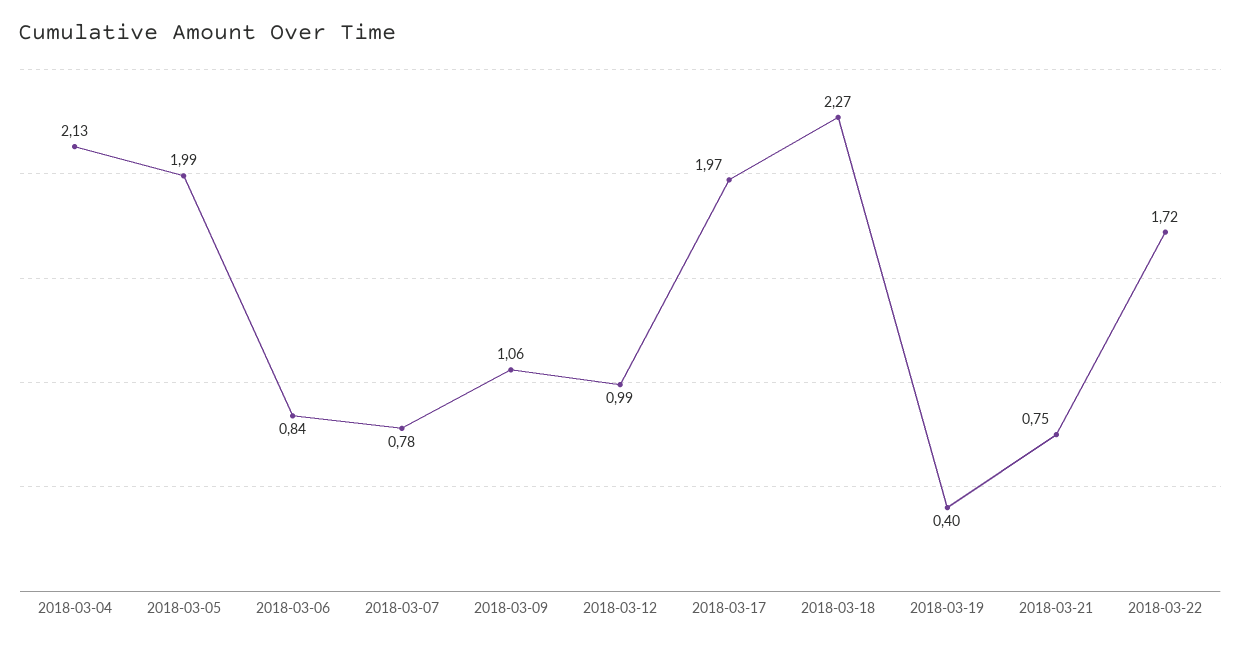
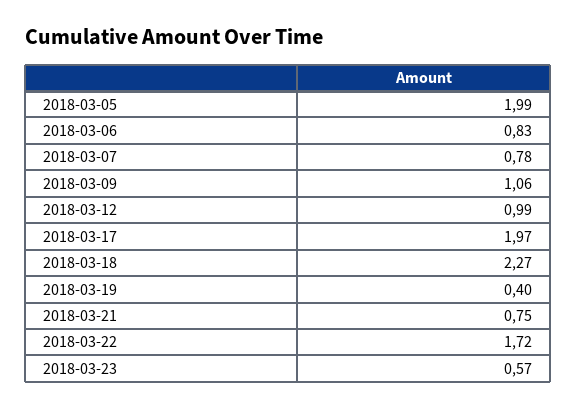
2018-03-04: 2.13 -> none
2018-03-06: 0.84 -> 0.83
2018-03-23: none -> 0.57

